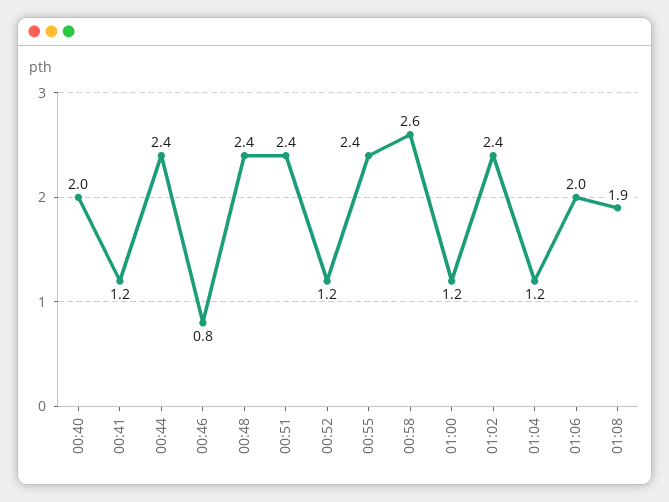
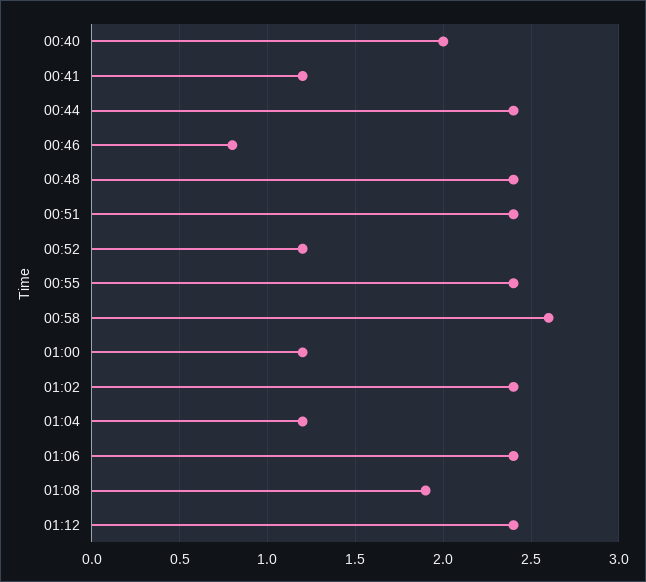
01:06: 2 -> 2.4
01:12: none -> 2.4

